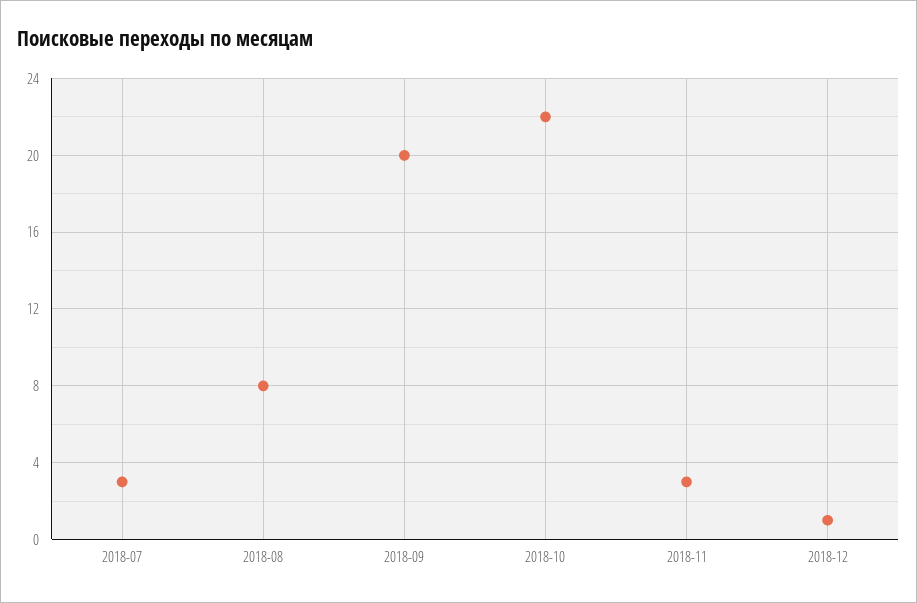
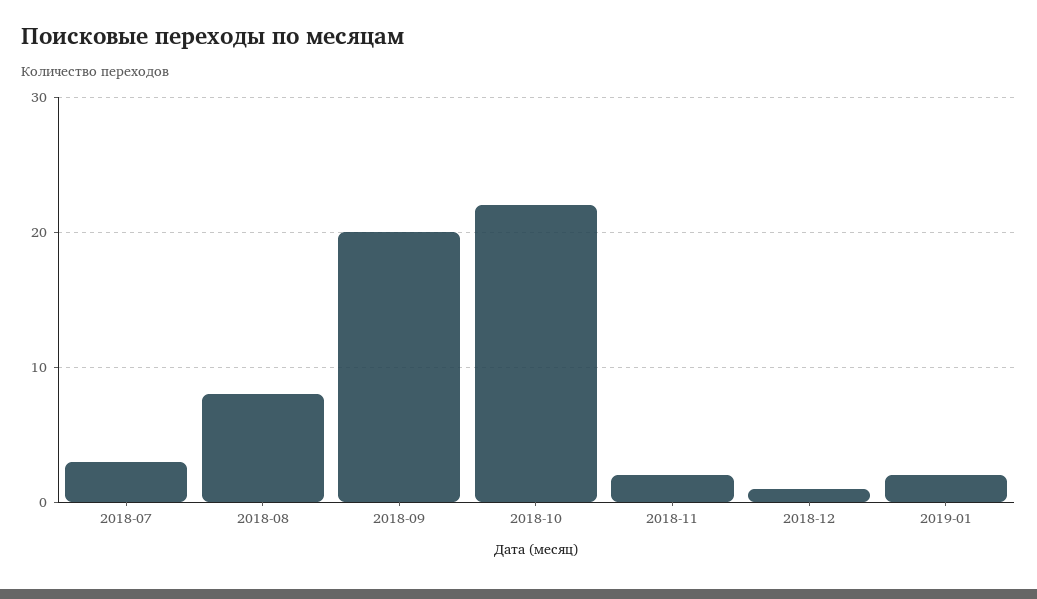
2018-11: 3 -> 2
2019-01: none -> 2

